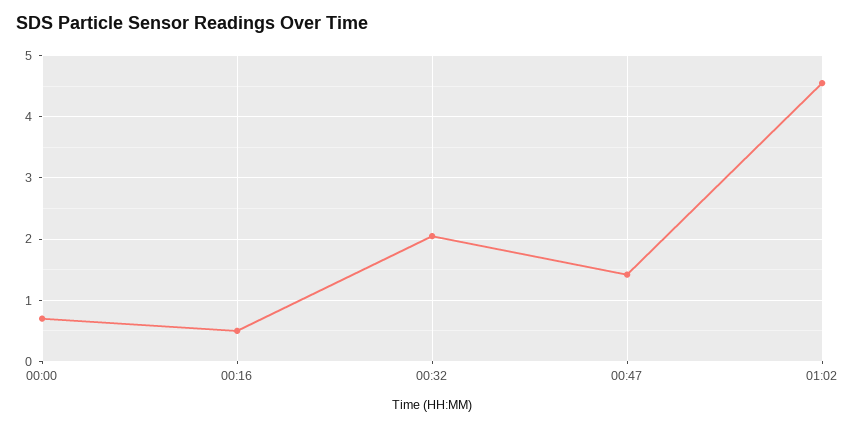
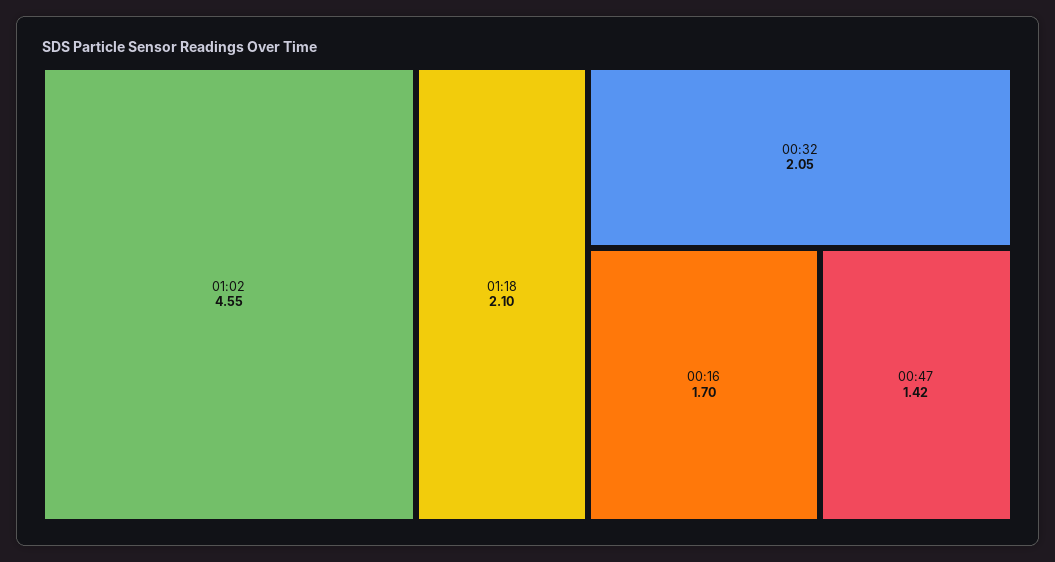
00:00: 0.7 -> none
00:16: 0.5 -> 1.7
01:18: none -> 2.1

